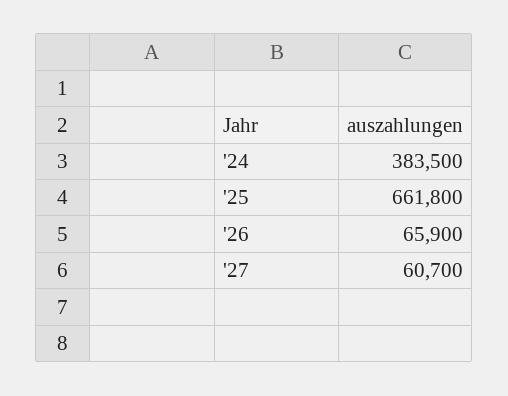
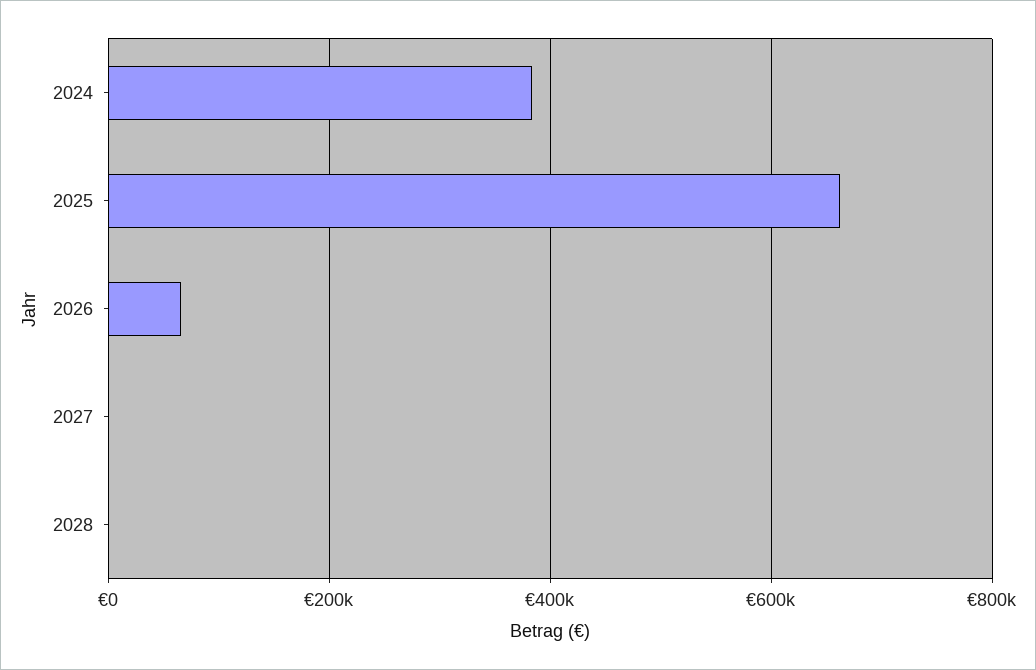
'27: 60700 -> 0
2028: none -> 0

